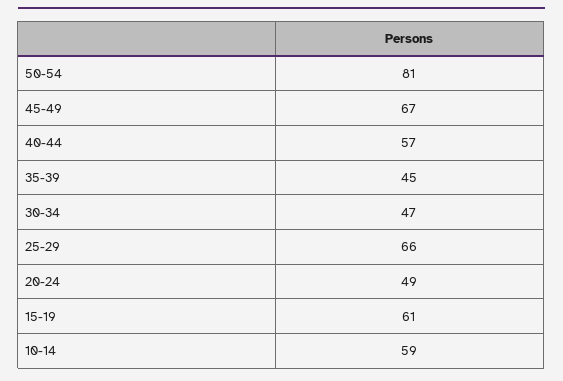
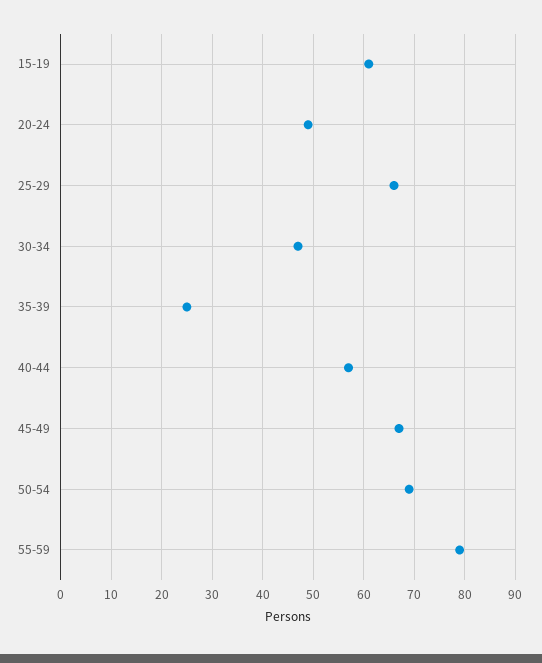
50-54: 81 -> 70
35-39: 45 -> 25
10-14: 59 -> none
55-59: none -> 80

